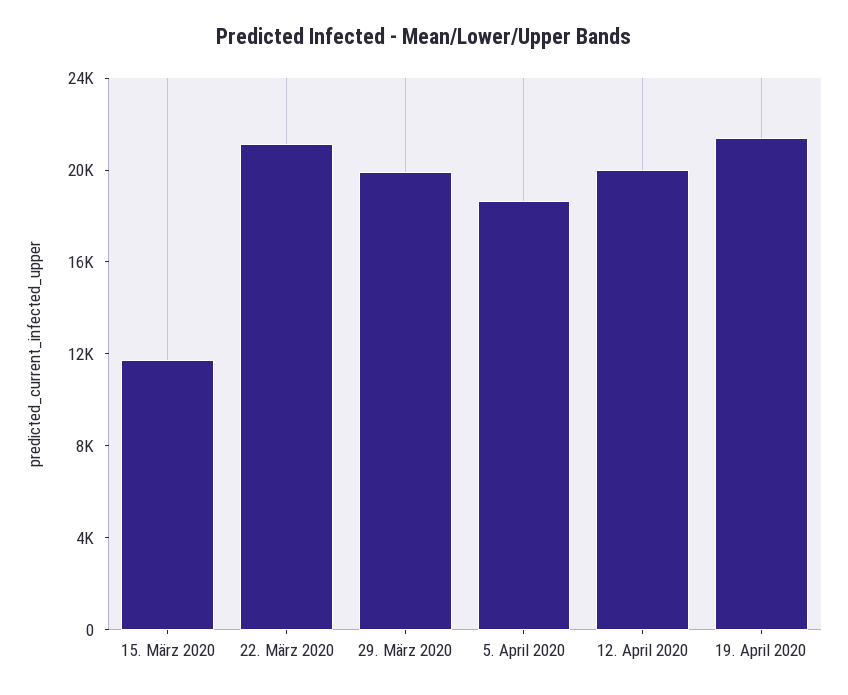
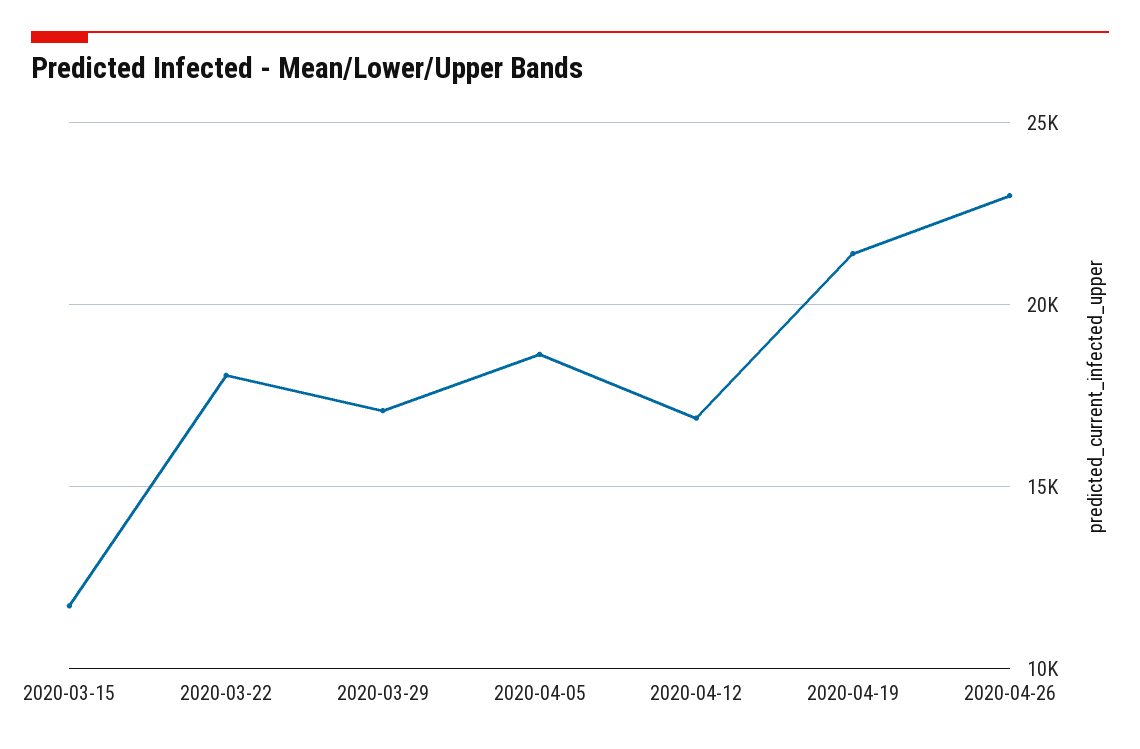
22. März 2020: 21000 -> 18000
29. März 2020: 20000 -> 17000
12. April 2020: 20000 -> 17000
2020-04-26: none -> 23000

